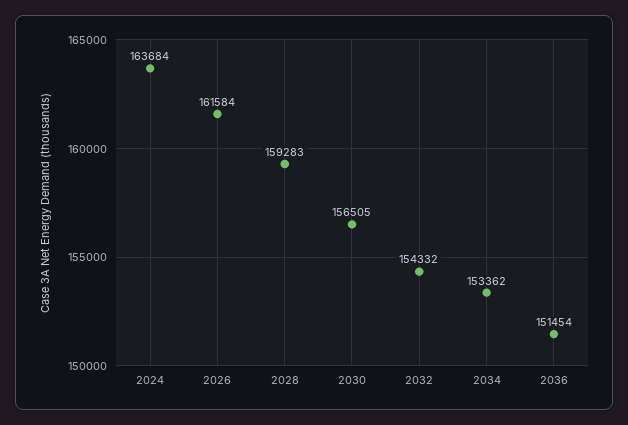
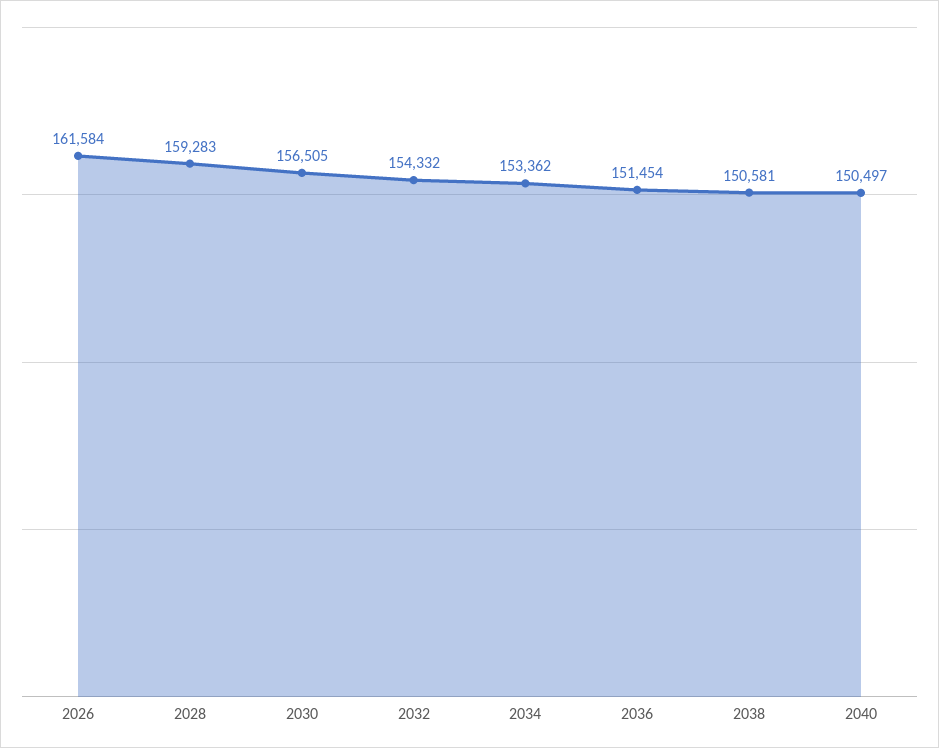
2024: 163684 -> none
2038: none -> 150581
2040: none -> 150497

